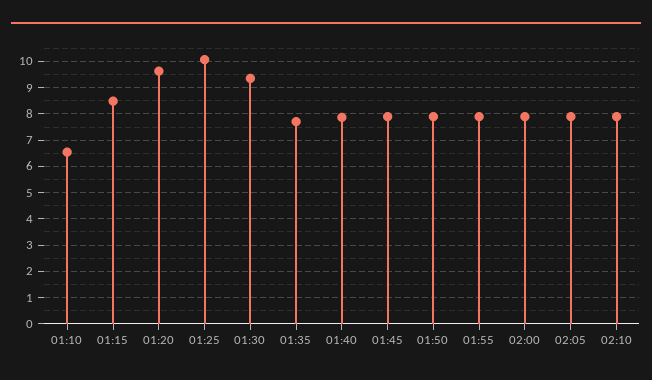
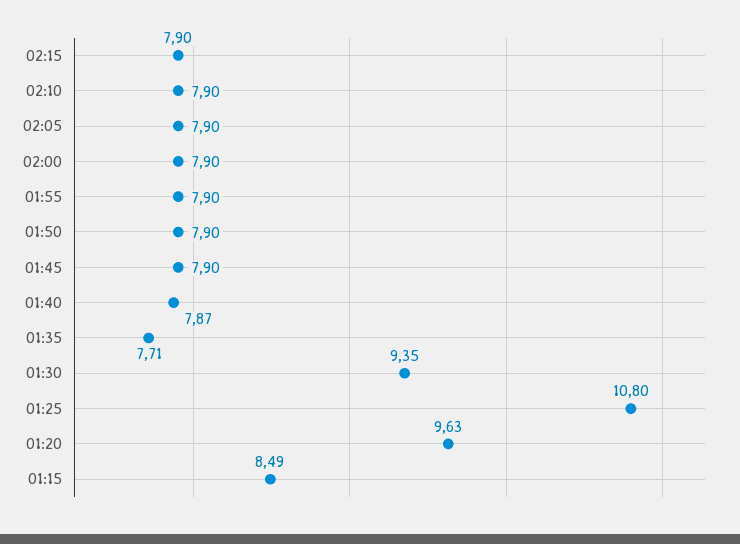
01:10: 6.5 -> none
01:25: 10 -> 10.8
02:15: none -> 7.9

